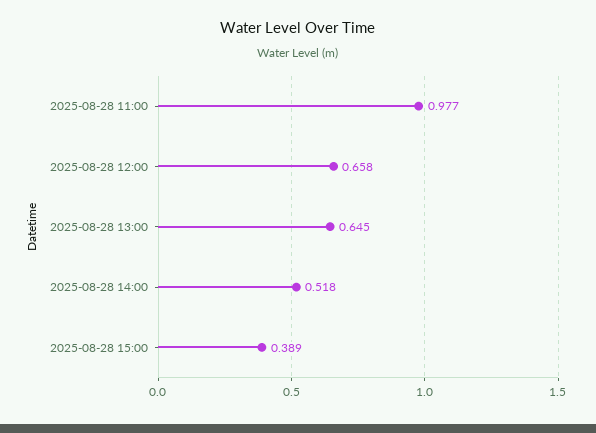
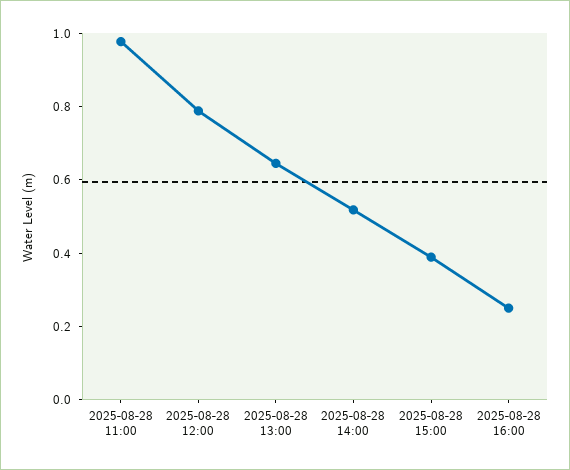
2025-08-28 12:00: 0.658 -> 0.8
2025-08-28 16:00: none -> 0.25

